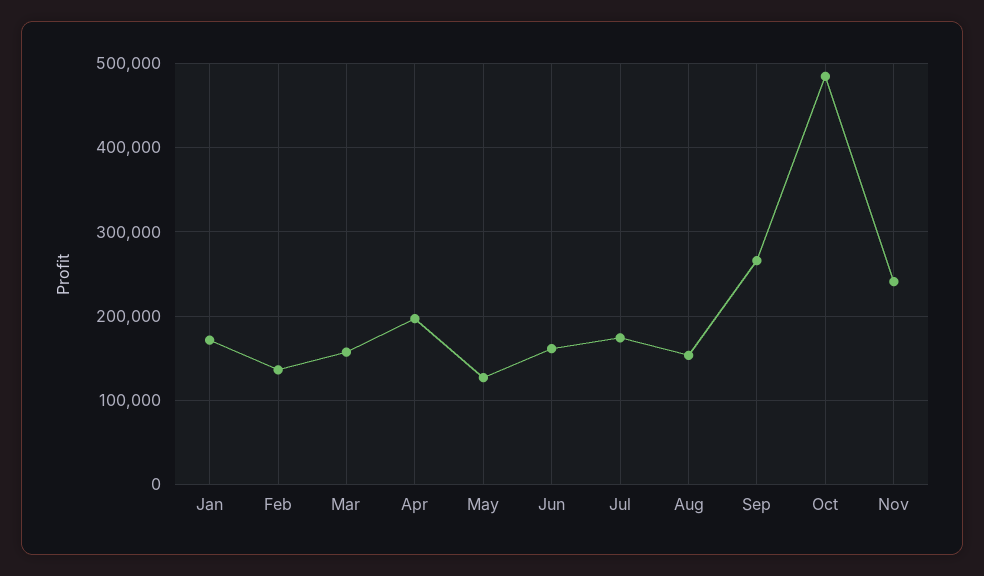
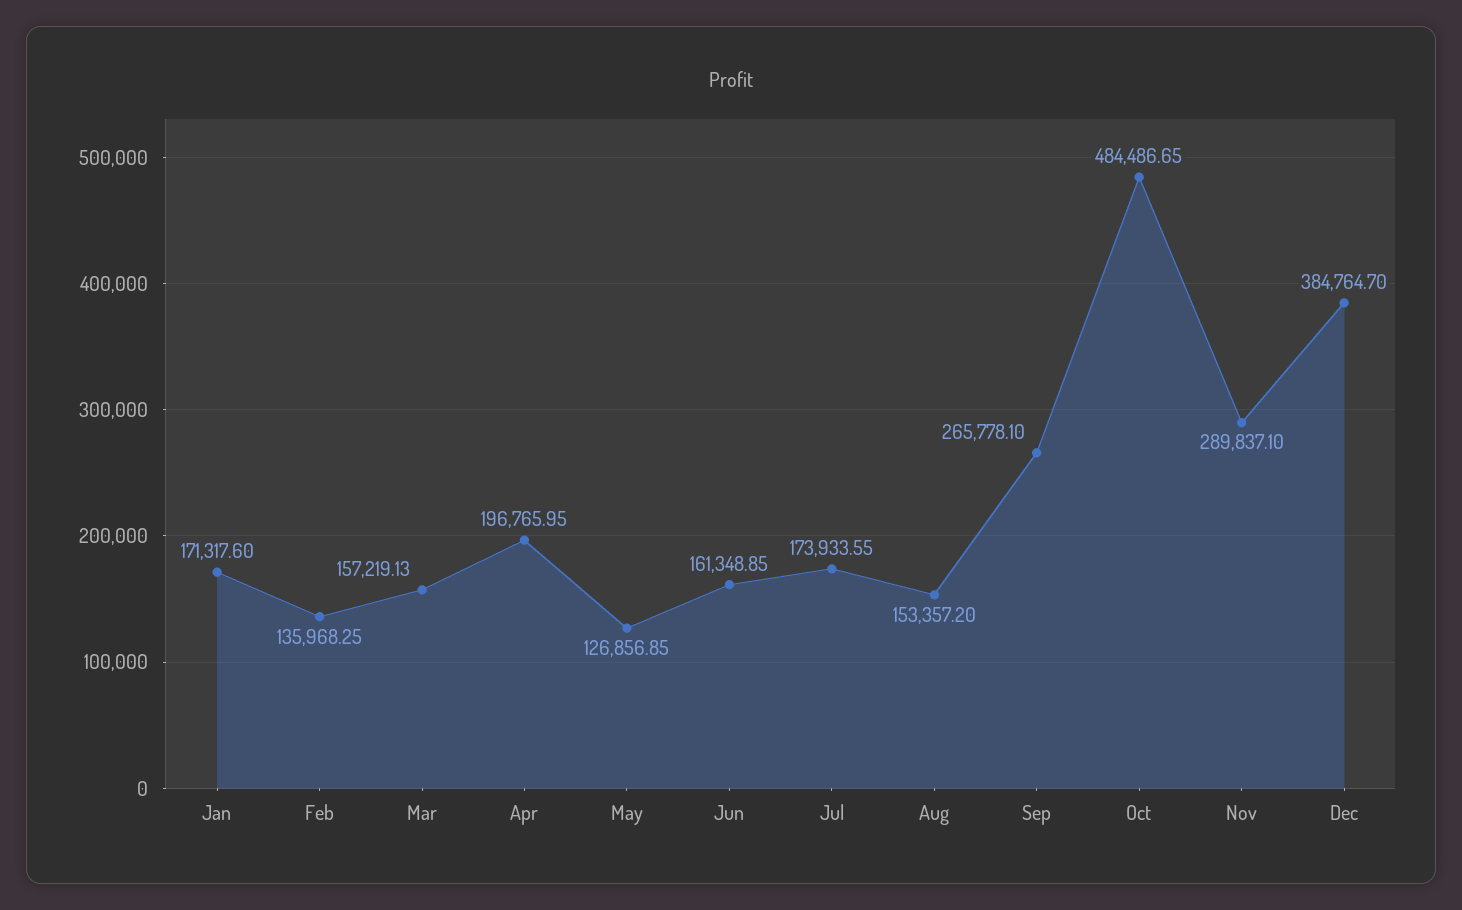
Nov: 240000 -> 289837.1
Dec: none -> 384764.7

